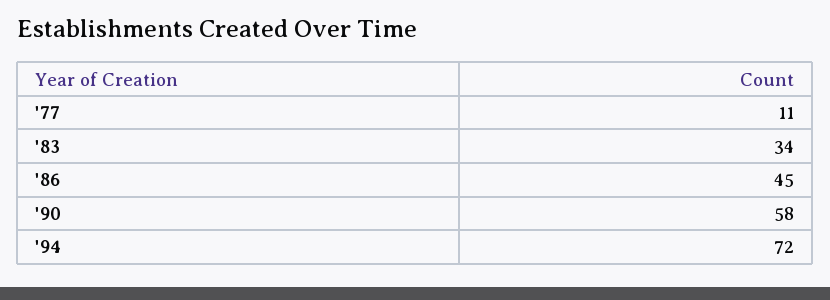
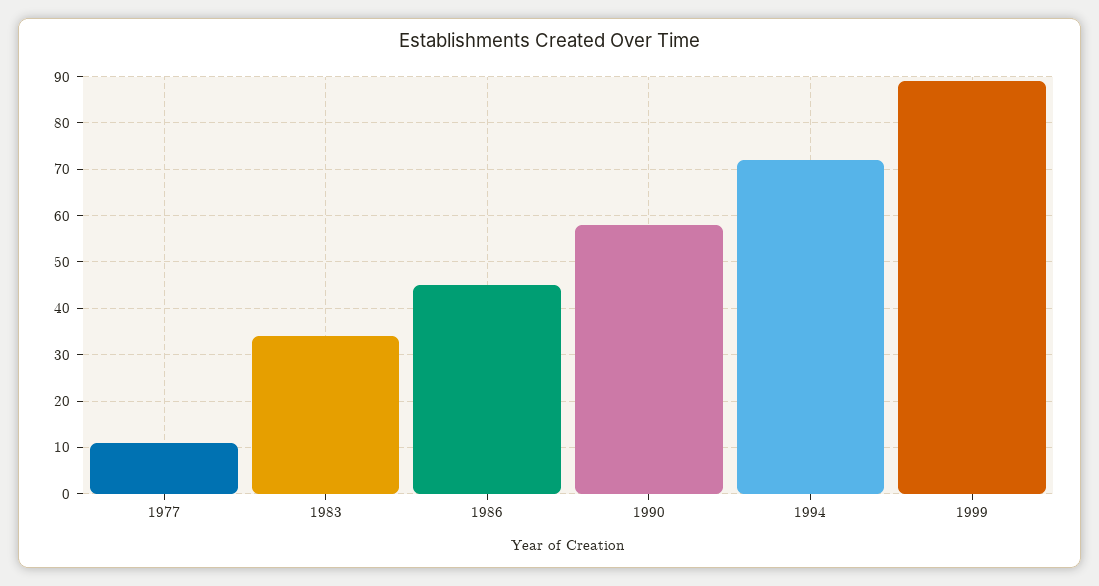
1999: none -> 90

